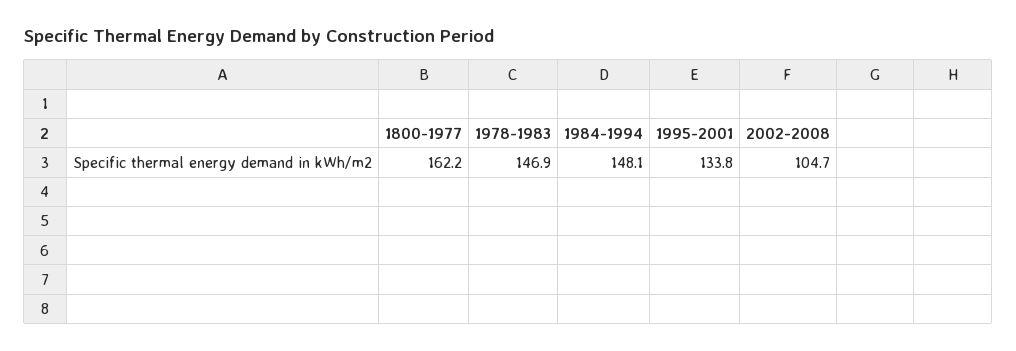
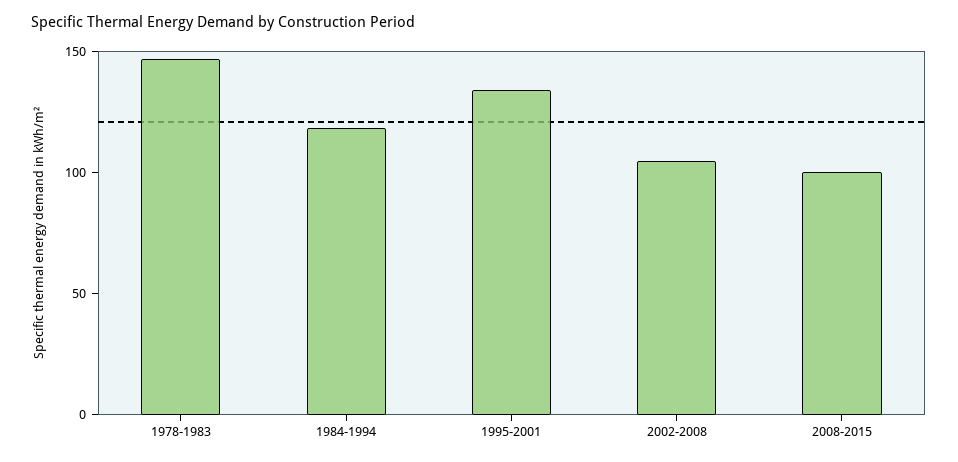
1800-1977: 162.2 -> none
1984-1994: 148.1 -> 120
2008-2015: none -> 100

